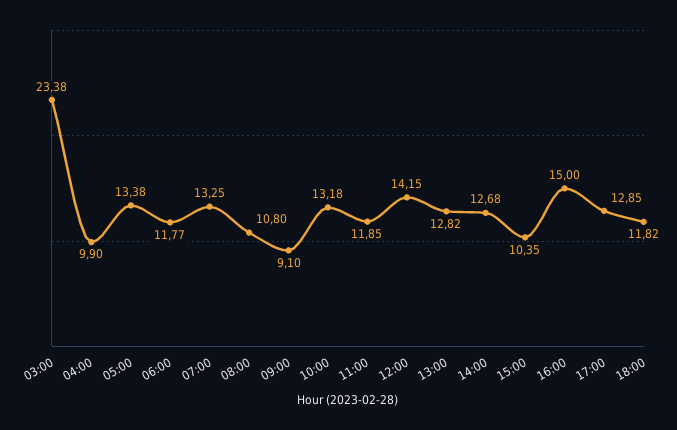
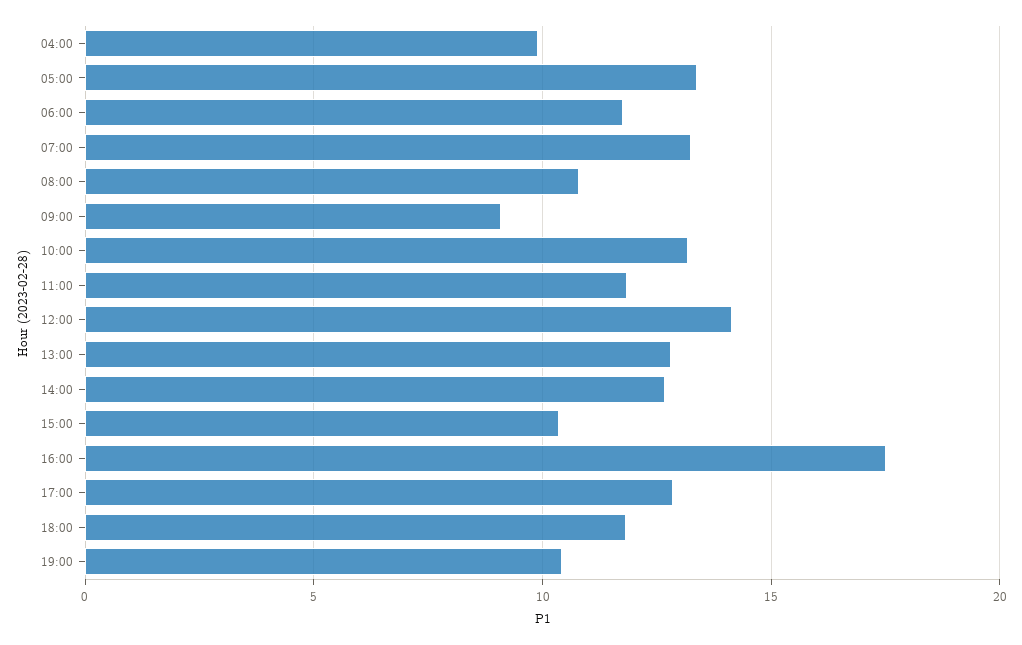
03:00: 23.38 -> none
16:00: 15 -> 17.5
19:00: none -> 10.5

